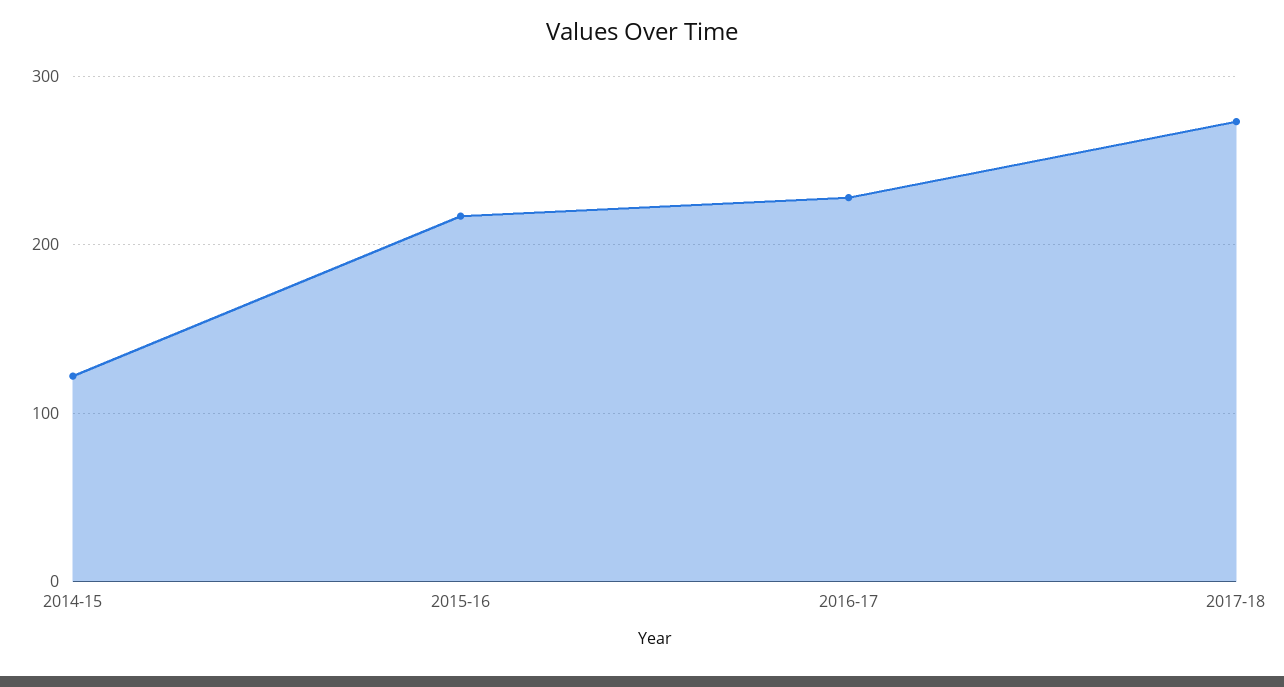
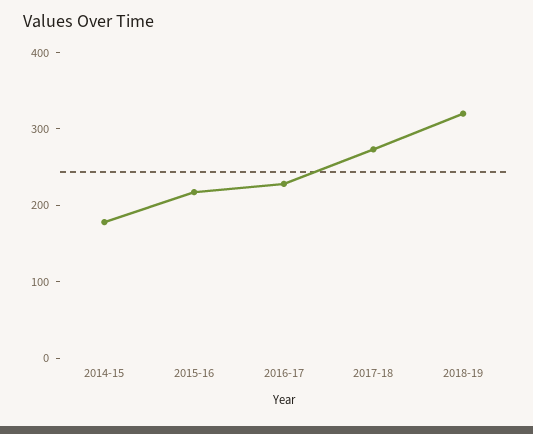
2014-15: 120 -> 180
2018-19: none -> 320

